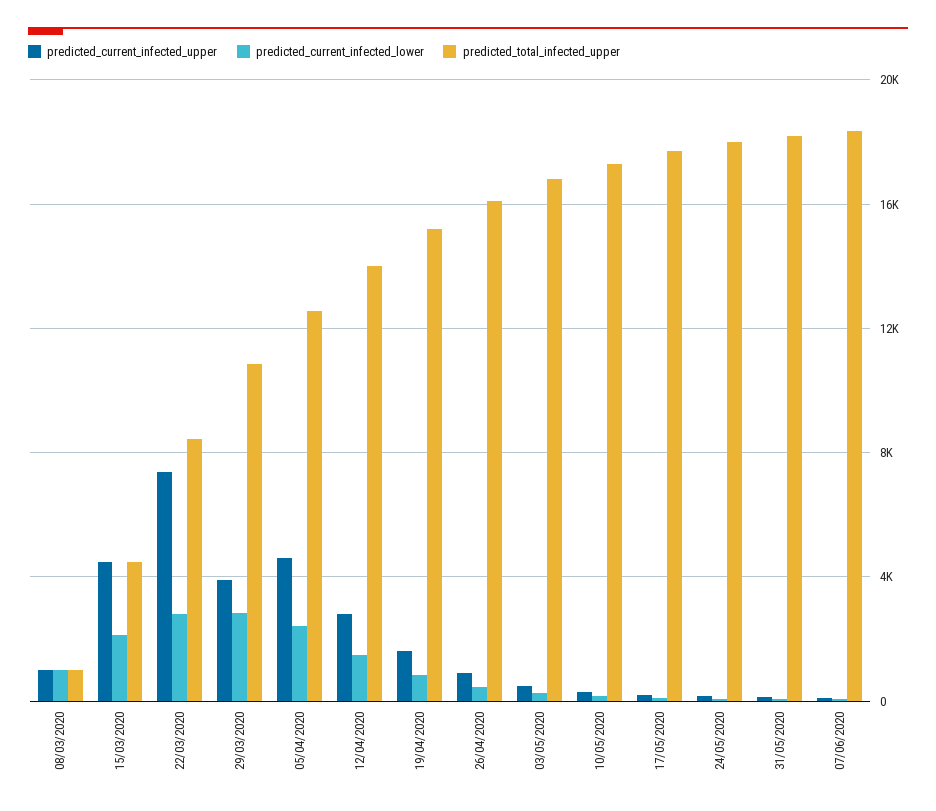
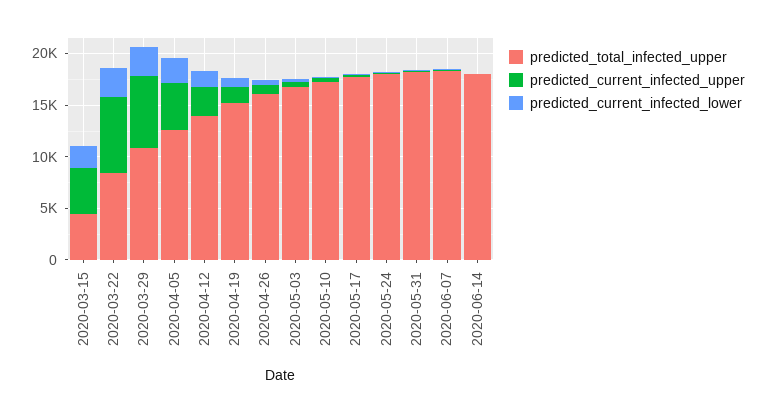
predicted_current_infected_upper, 08/03/2020: 1000 -> none
predicted_current_infected_lower, 08/03/2020: 1000 -> none
predicted_total_infected_upper, 08/03/2020: 1000 -> none
predicted_current_infected_upper, 29/03/2020: 4000 -> 7000
predicted_total_infected_upper, 2020-06-14: none -> 18000
predicted_current_infected_upper, 2020-06-14: none -> 0
predicted_current_infected_lower, 2020-06-14: none -> 0

